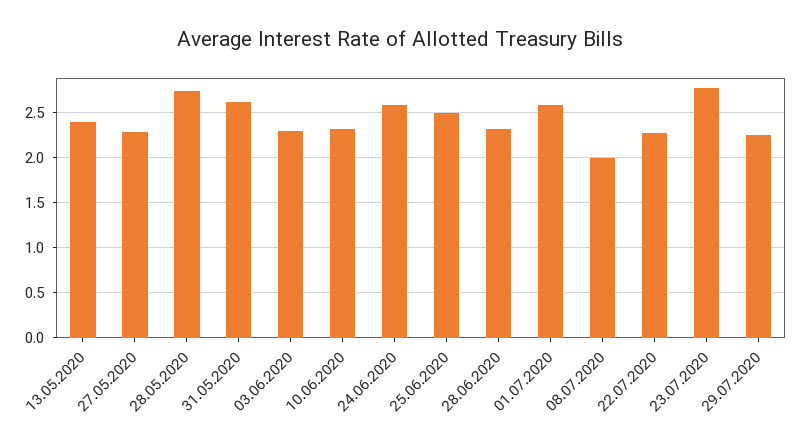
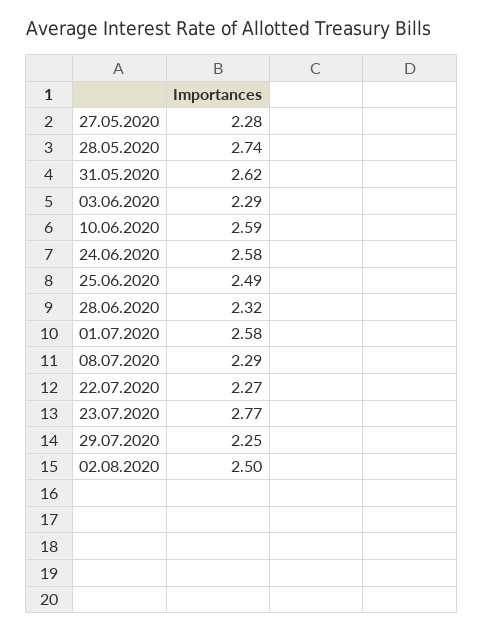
13.05.2020: 2.4 -> none
10.06.2020: 2.3 -> 2.59
08.07.2020: 2 -> 2.29
02.08.2020: none -> 2.5

